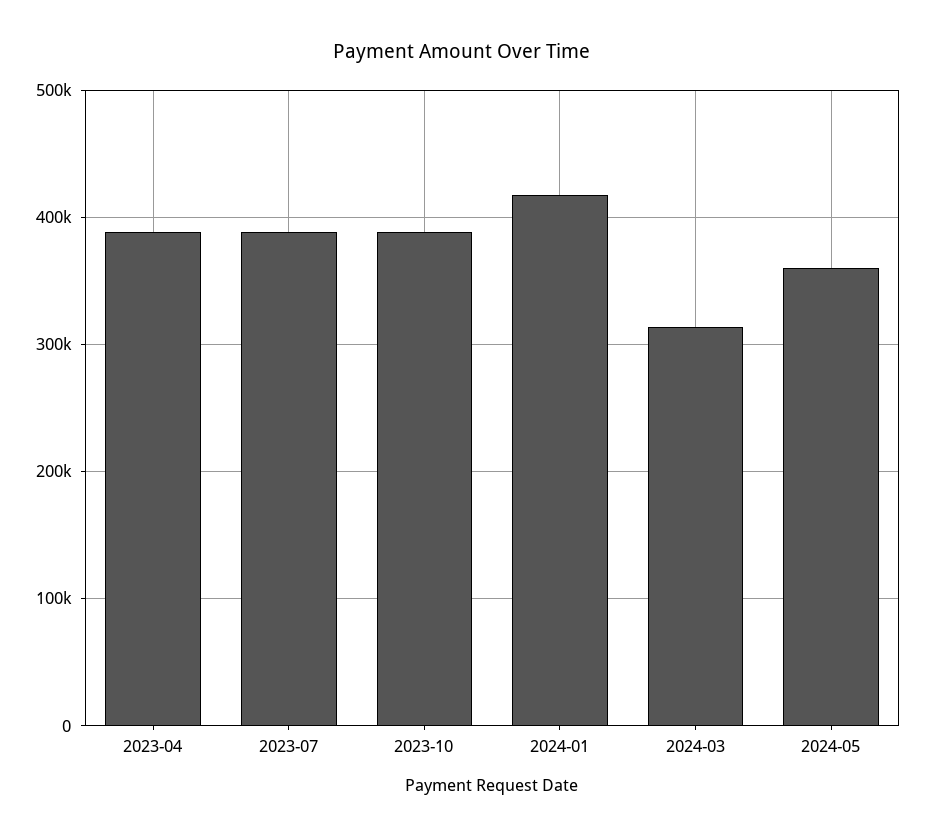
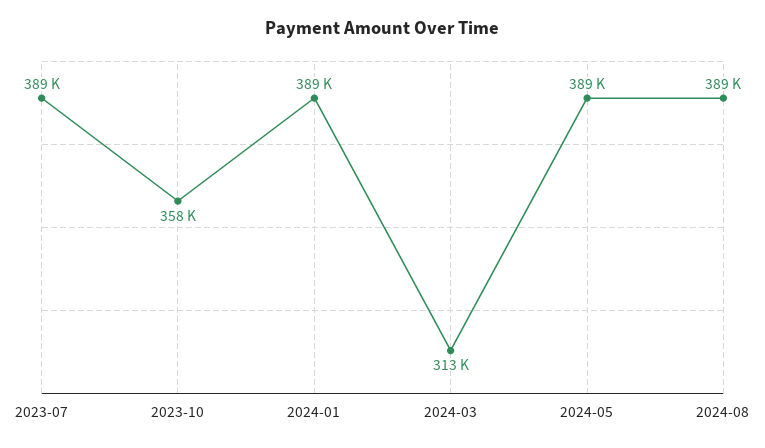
2023-04: 390000 -> none
2023-10: 390000 -> 358000
2024-01: 420000 -> 389000
2024-05: 360000 -> 389000
2024-08: none -> 389000

